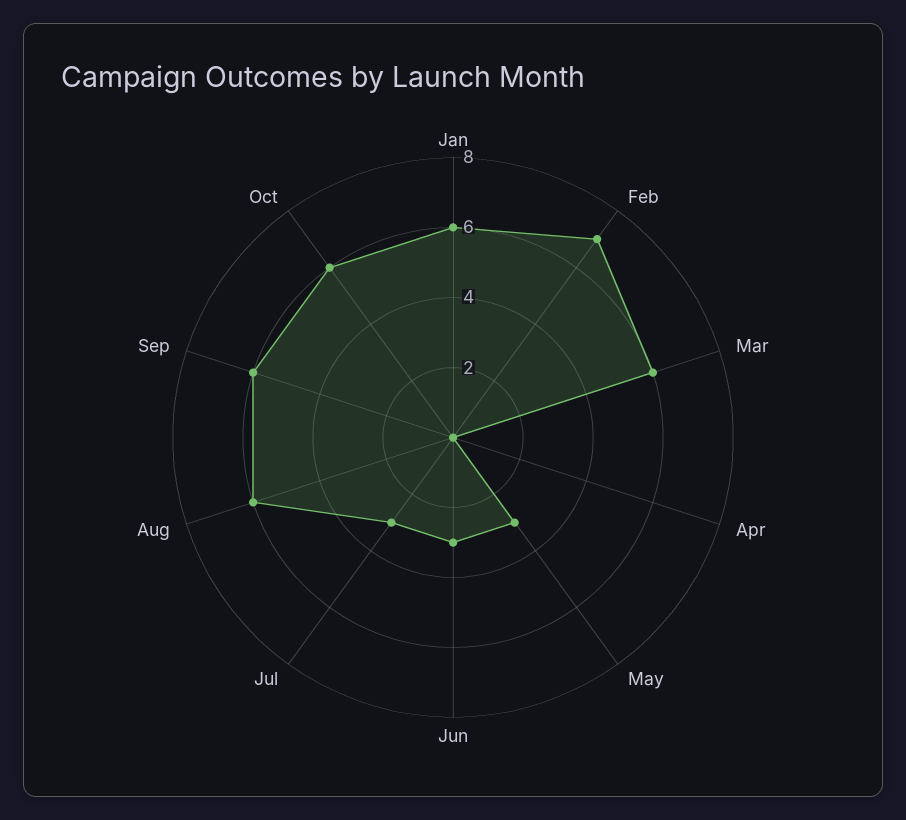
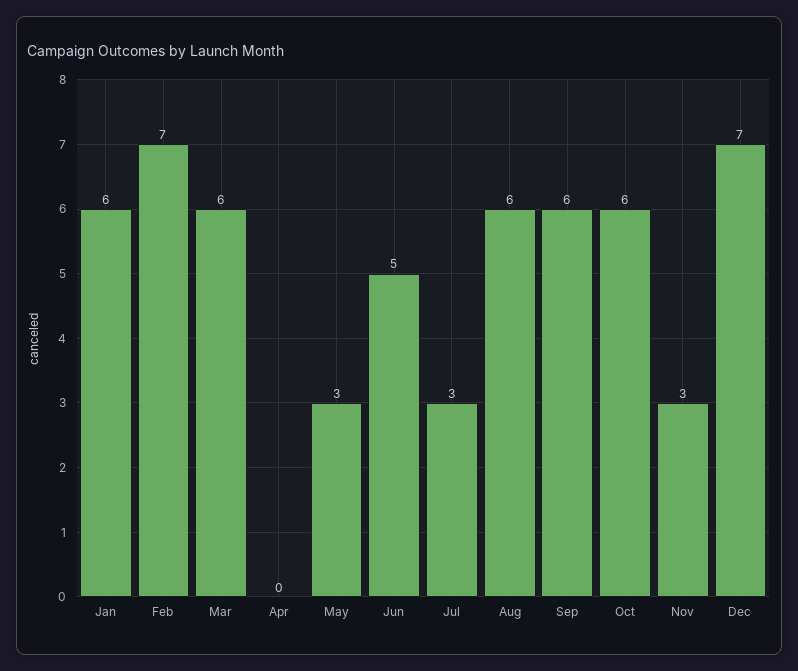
Jun: 3 -> 5
Nov: none -> 3
Dec: none -> 7

